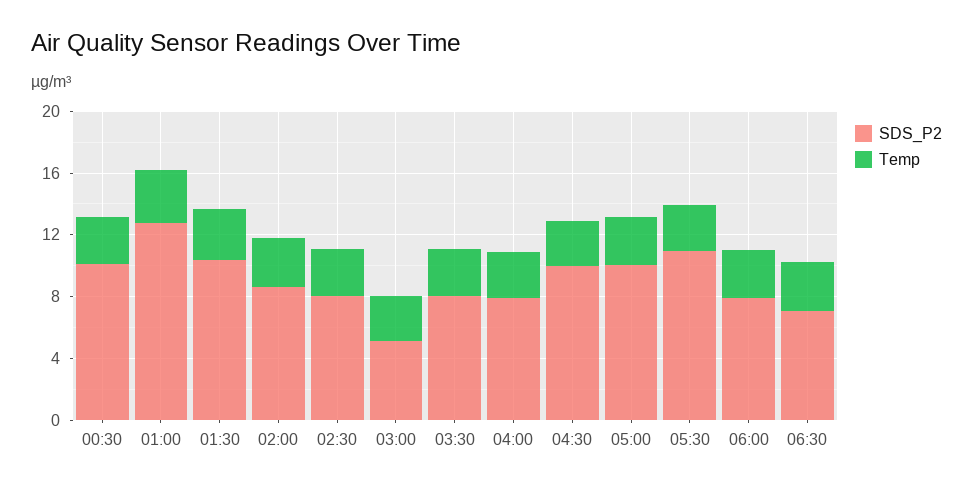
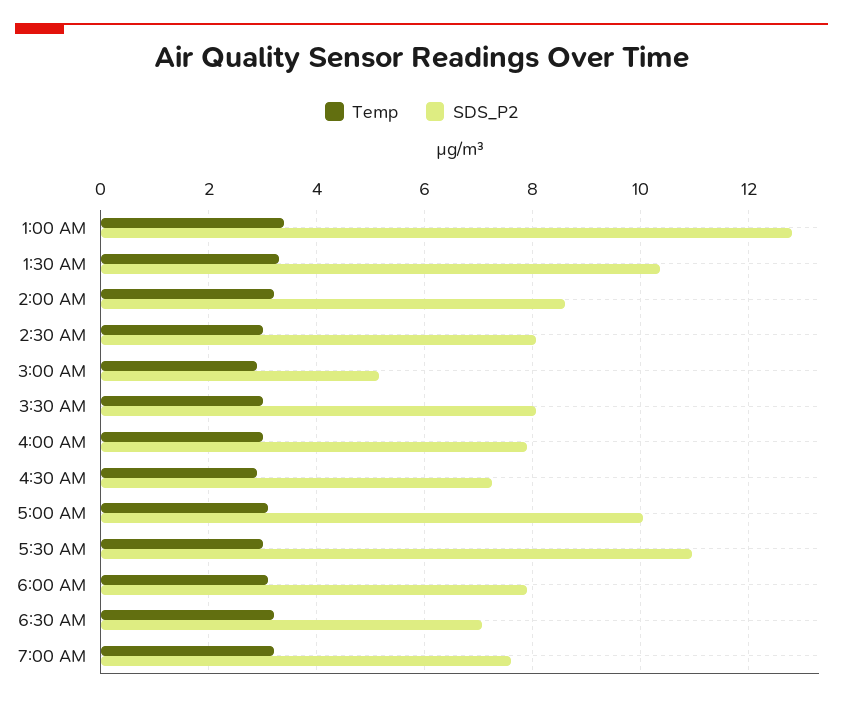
SDS_P2, 00:30: 10 -> none
Temp, 00:30: 3 -> none
SDS_P2, 04:30: 10 -> 7.2
Temp, 7:00 AM: none -> 3.2
SDS_P2, 7:00 AM: none -> 7.6

